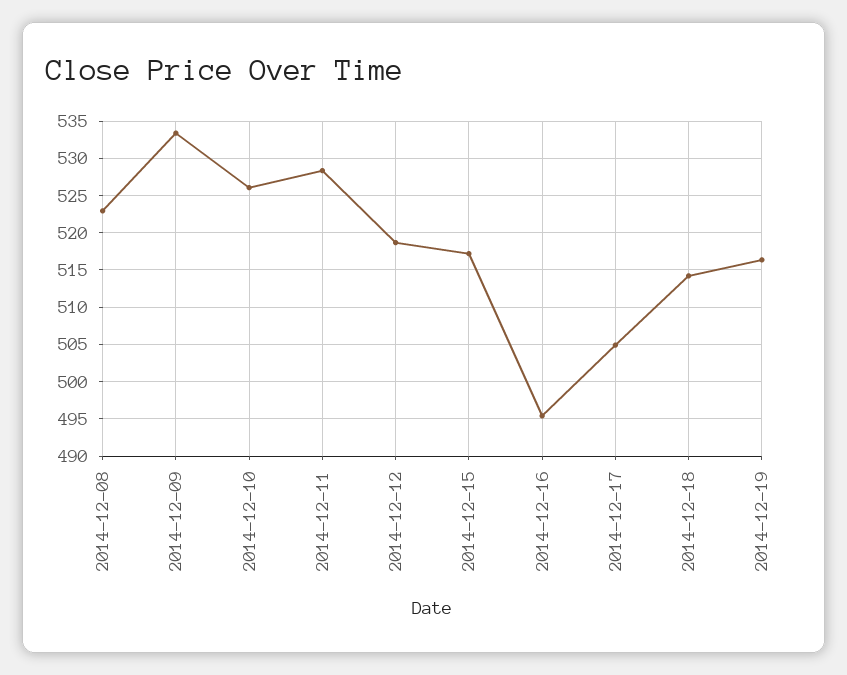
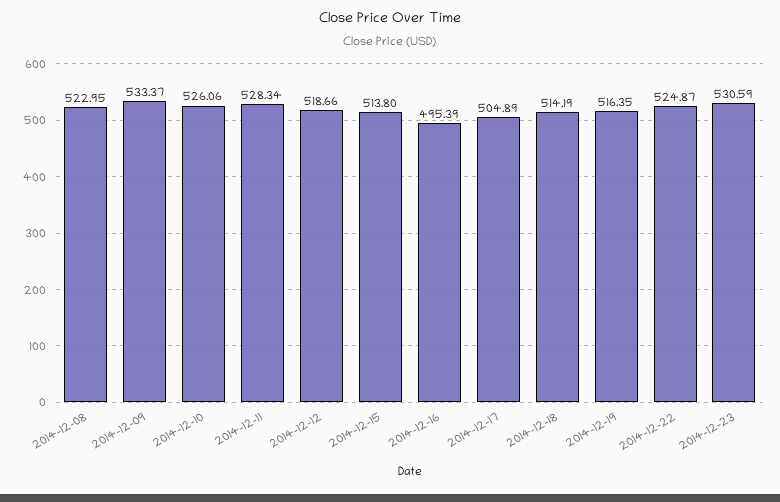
2014-12-15: 517 -> 513.8
2014-12-22: none -> 524.87
2014-12-23: none -> 530.59

